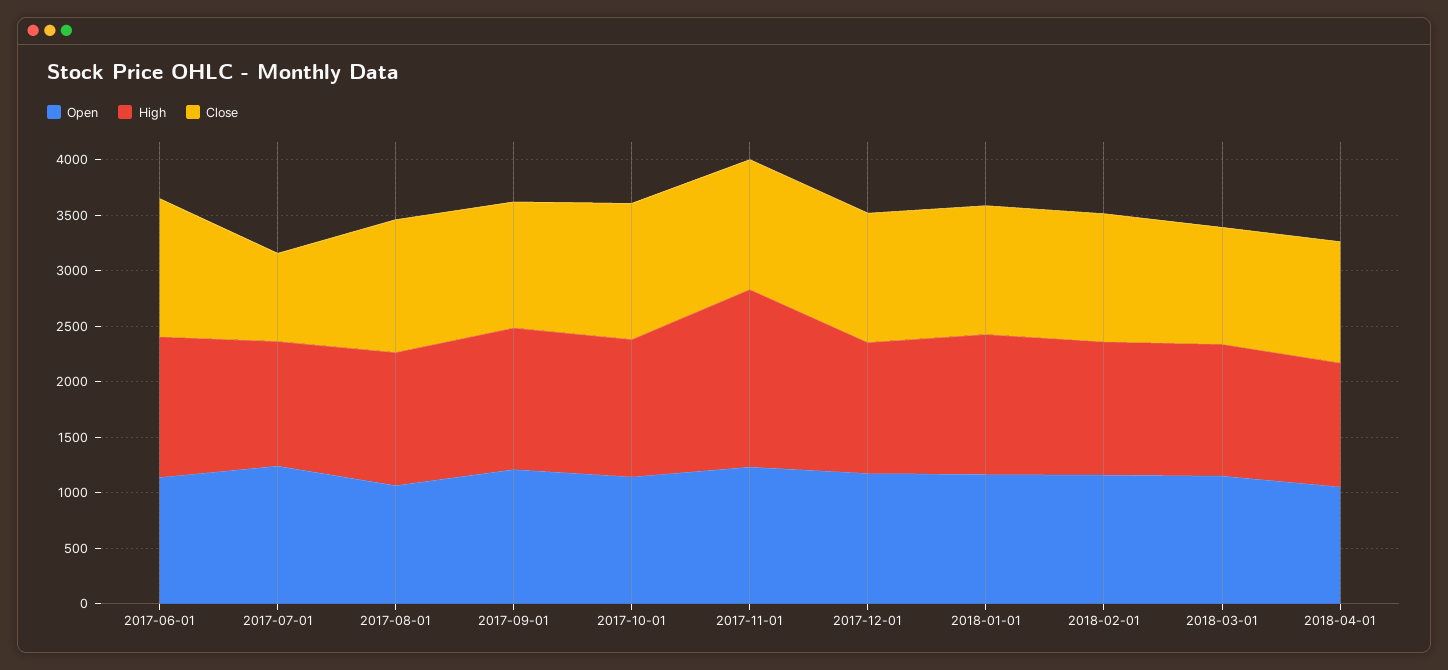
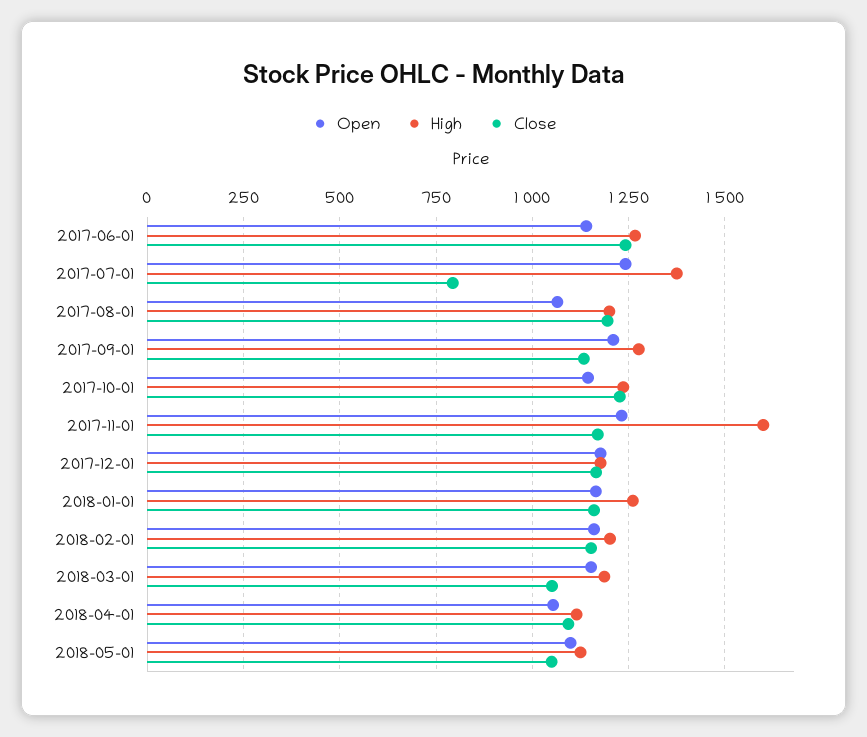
High, 2017-07-01: 1100 -> 1375
Open, 2018-05-01: none -> 1100
High, 2018-05-01: none -> 1125
Close, 2018-05-01: none -> 1050

